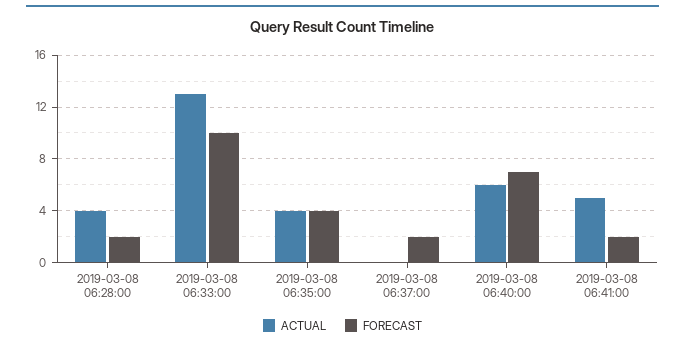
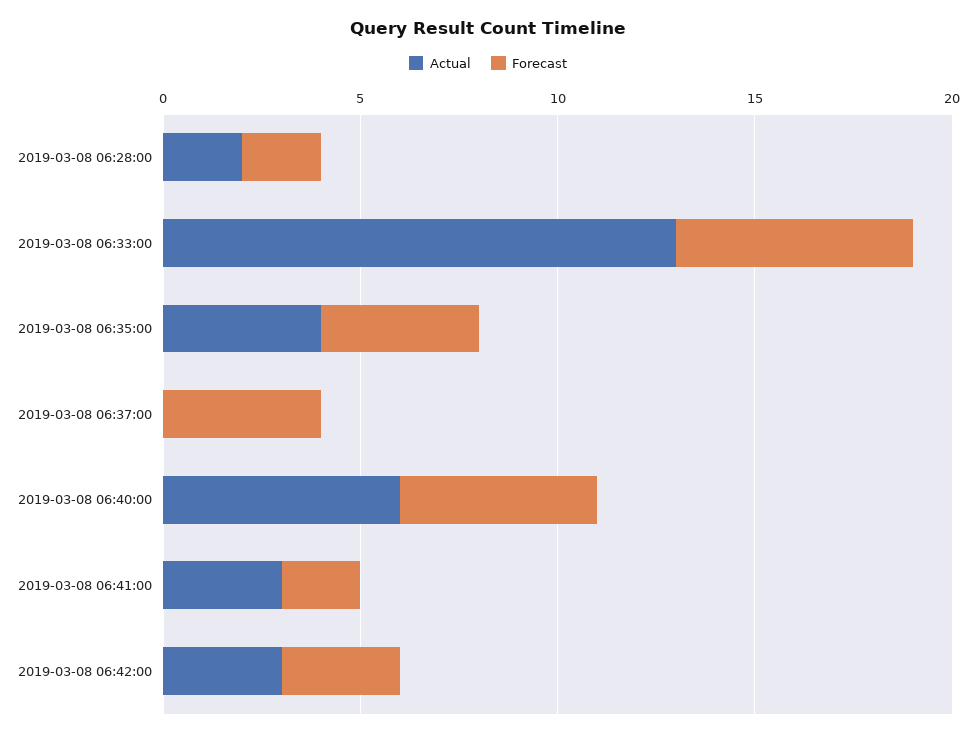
ACTUAL, 2019-03-08 06:28:00: 4 -> 2
FORECAST, 2019-03-08 06:33:00: 10 -> 6
FORECAST, 2019-03-08 06:37:00: 2 -> 4
FORECAST, 2019-03-08 06:40:00: 7 -> 5
ACTUAL, 2019-03-08 06:41:00: 5 -> 3
ACTUAL, 2019-03-08 06:42:00: none -> 3
FORECAST, 2019-03-08 06:42:00: none -> 3

